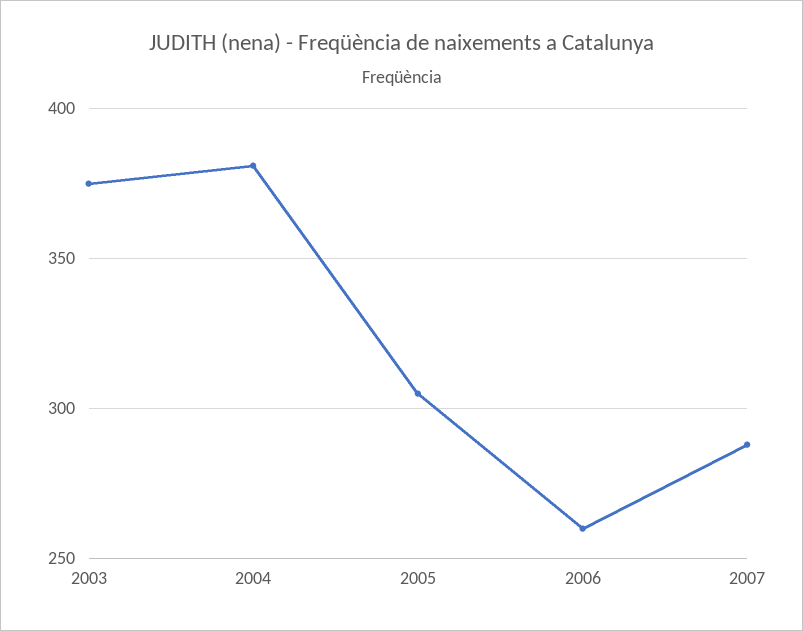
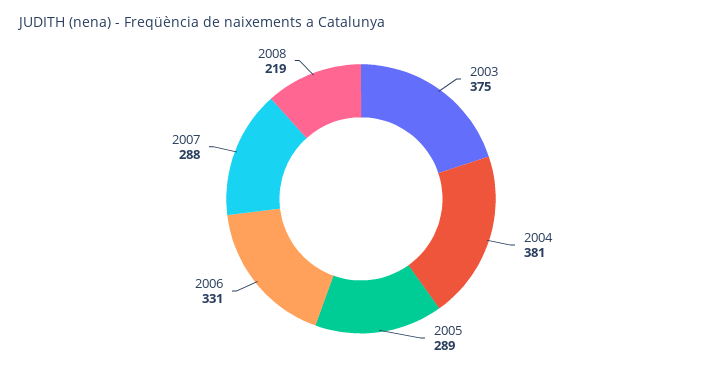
2005: 305 -> 289
2006: 260 -> 331
2008: none -> 219

